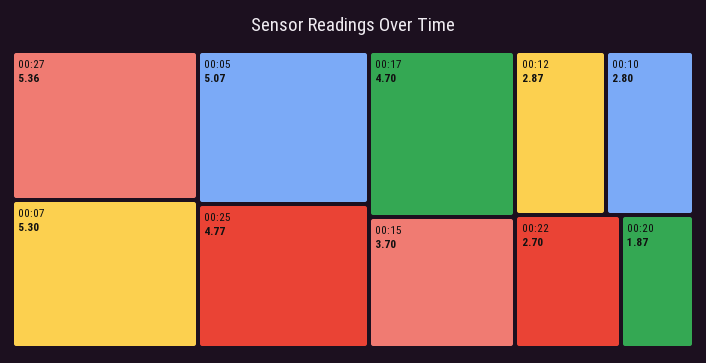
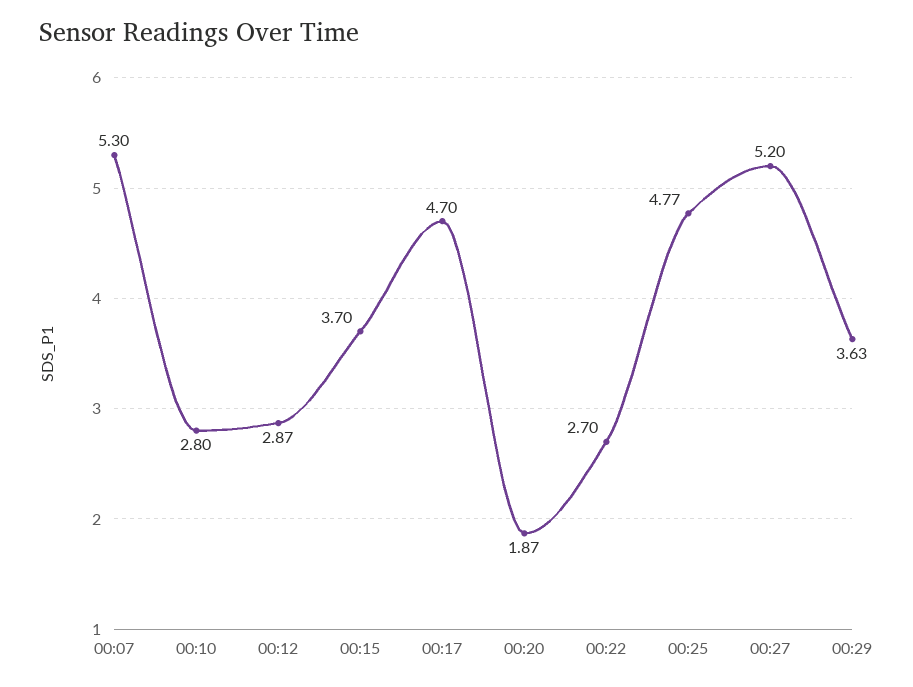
00:27: 5.36 -> 5.2
00:05: 5.07 -> none
00:29: none -> 3.63

